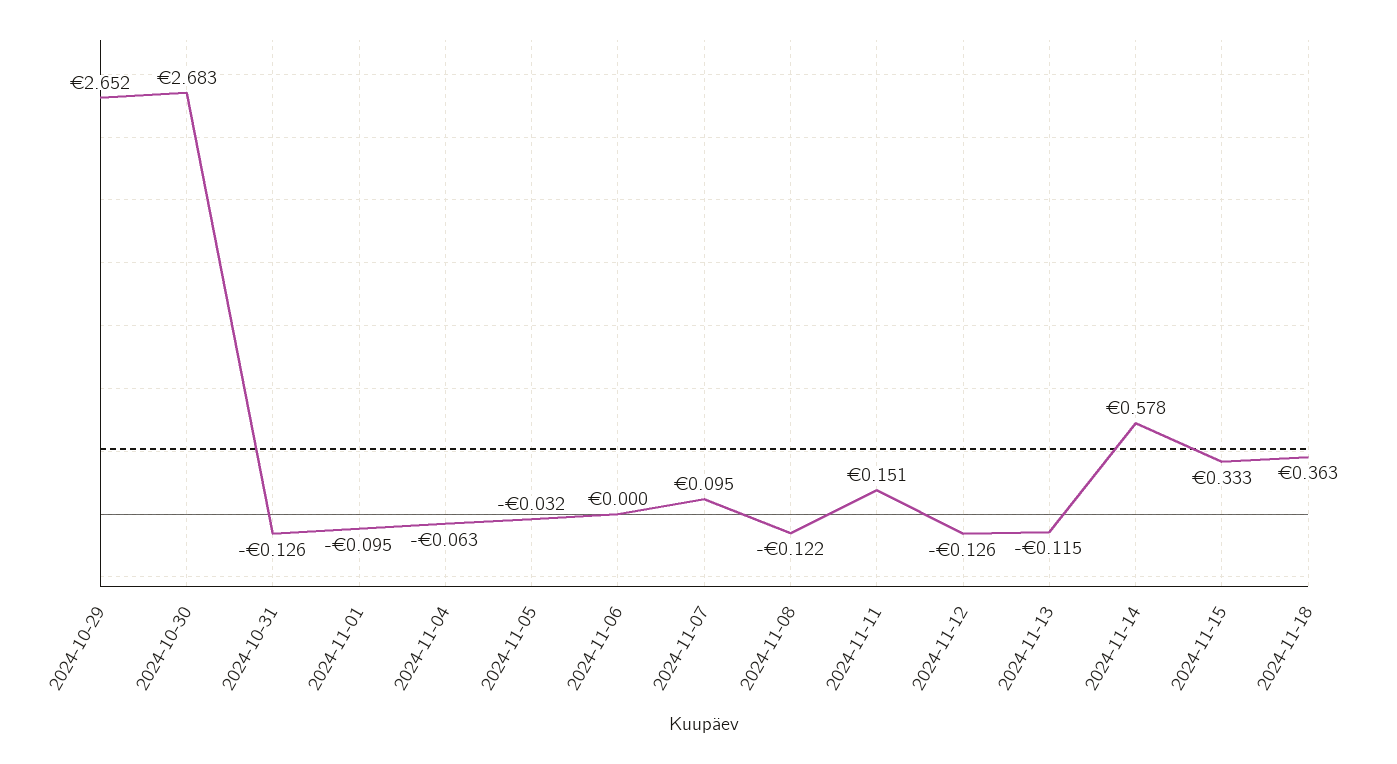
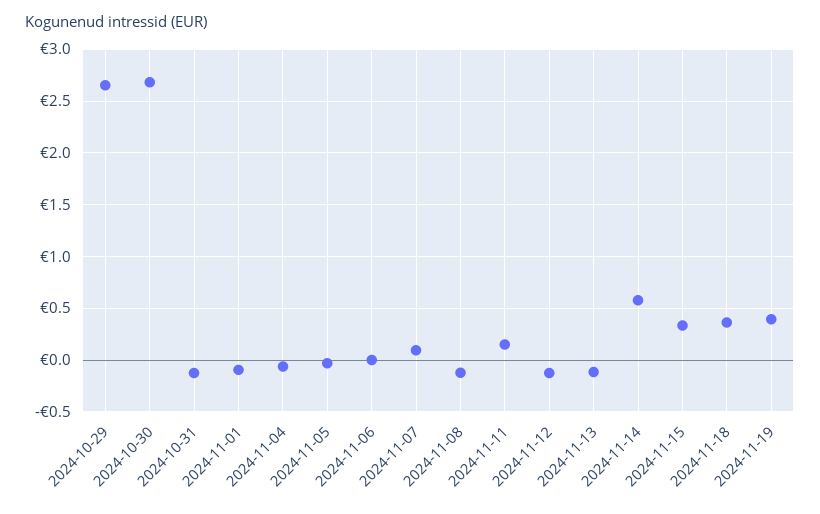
2024-11-19: none -> 0.4

